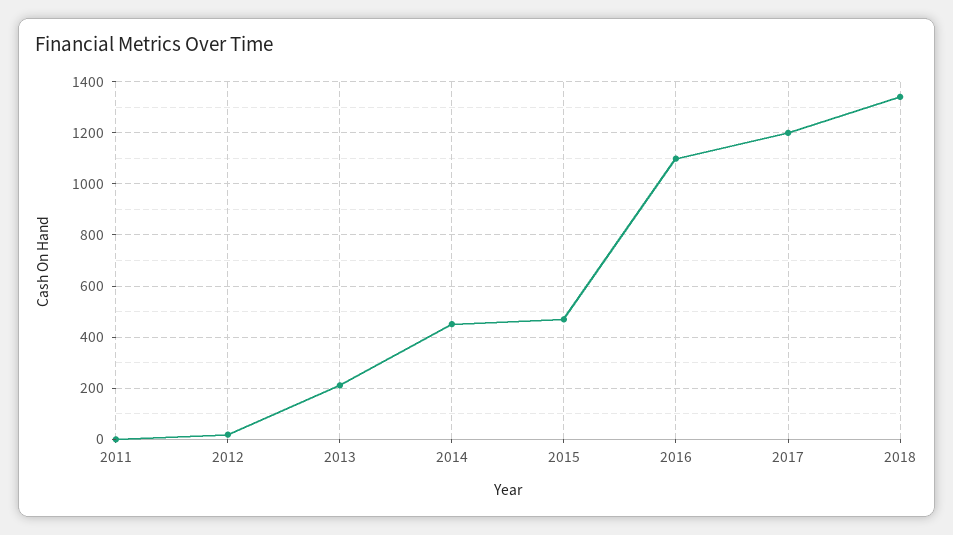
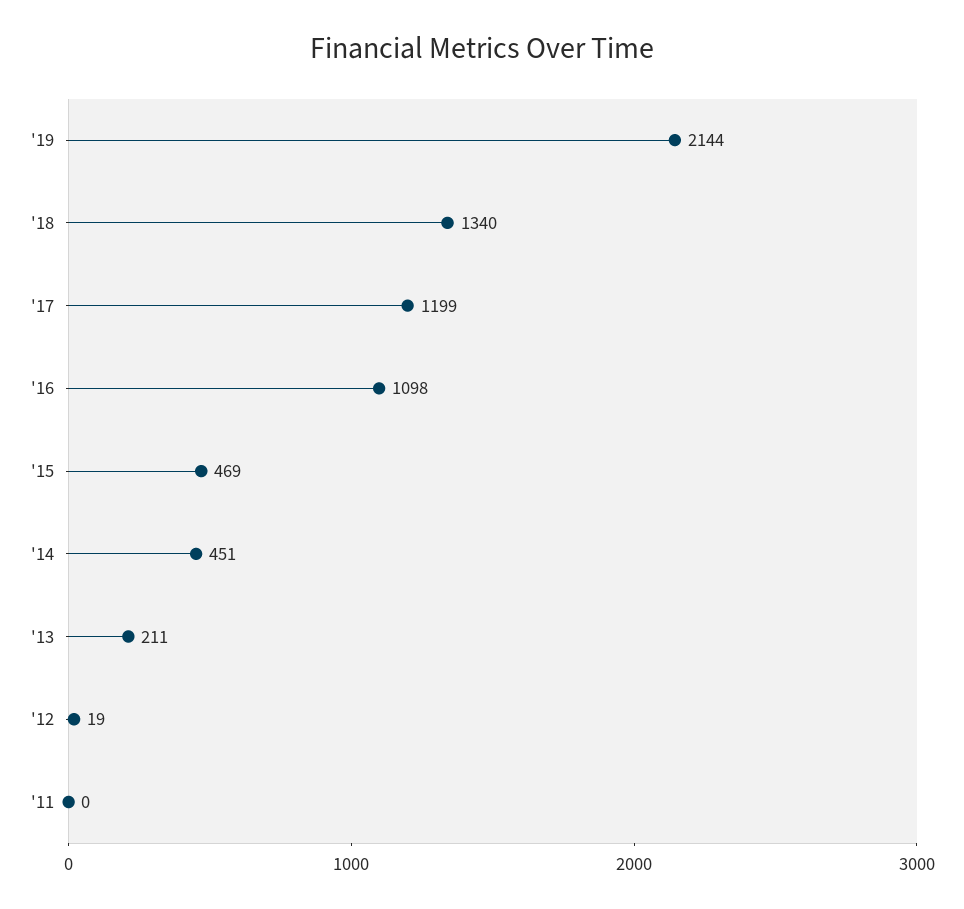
'19: none -> 2144

